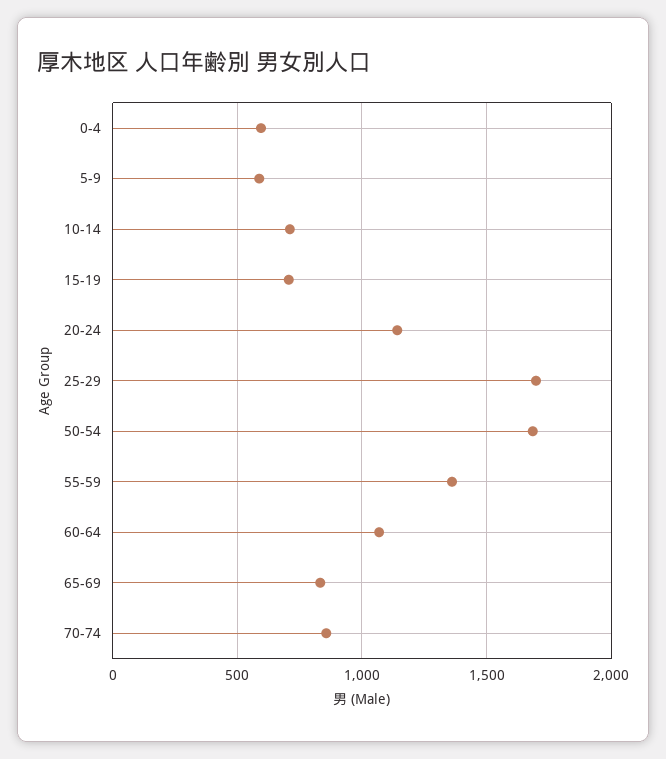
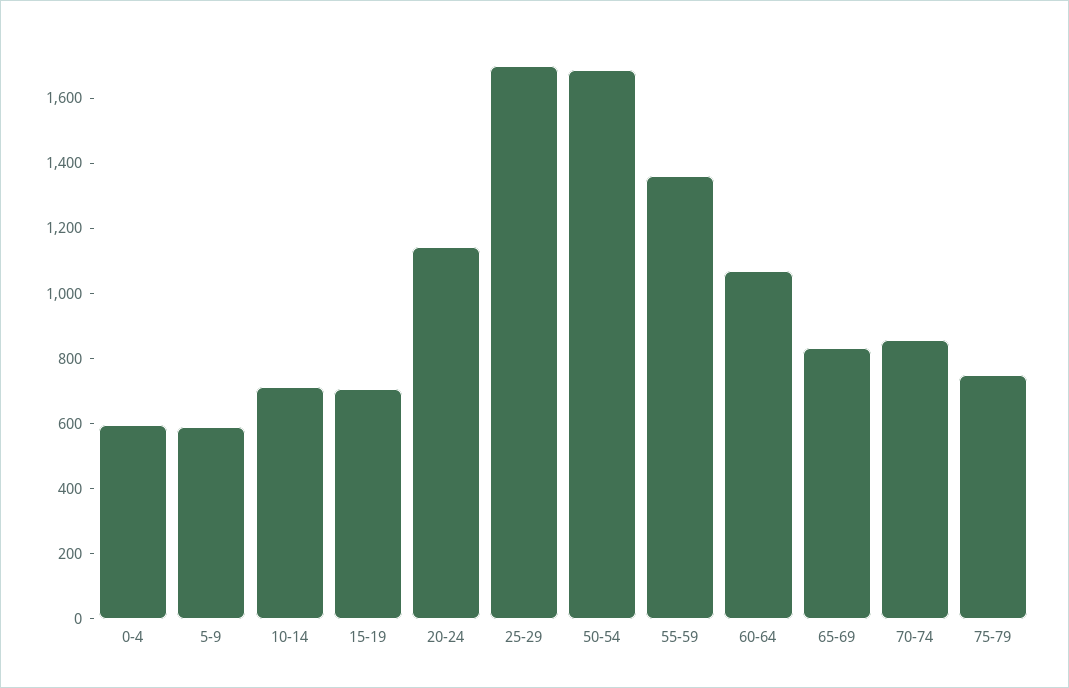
75-79: none -> 750

